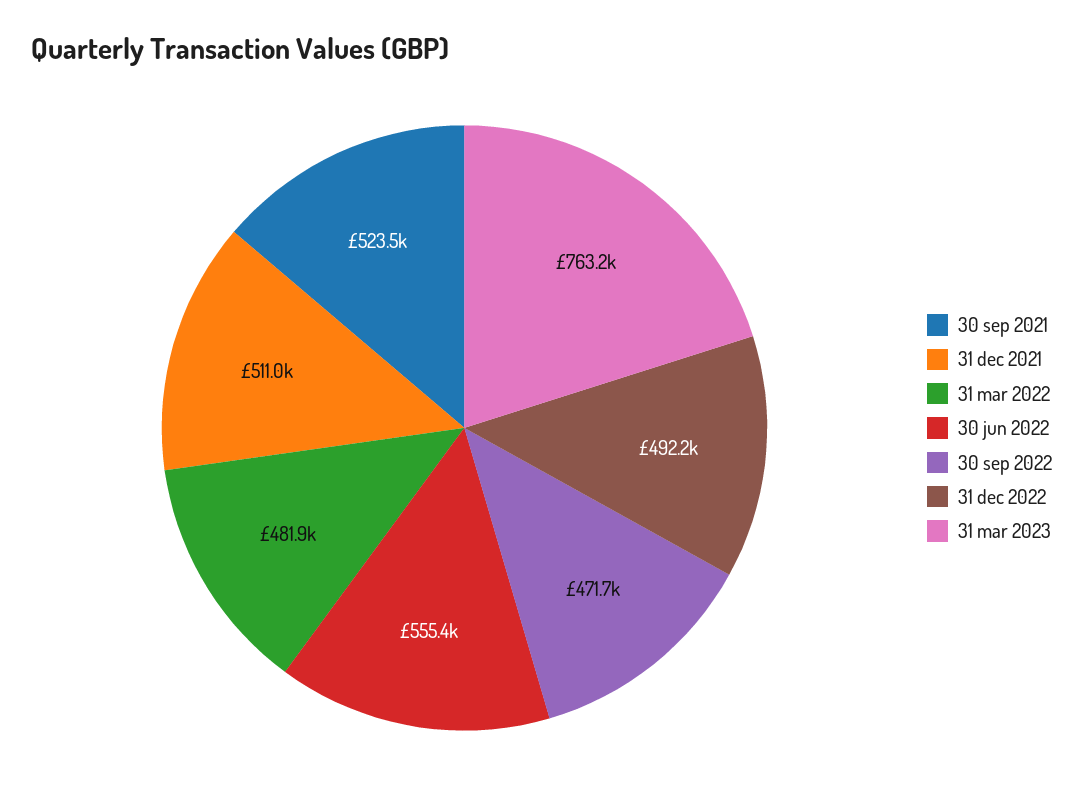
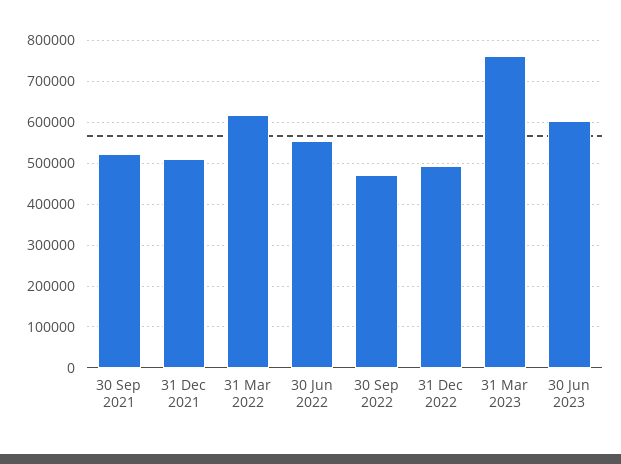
31 mar 2022: 481900 -> 620000
30 Jun 2023: none -> 600000

